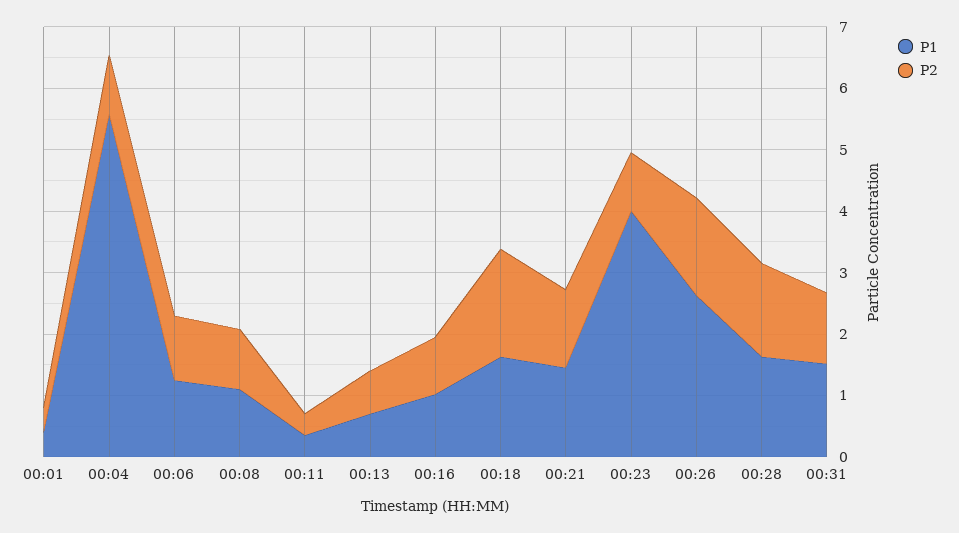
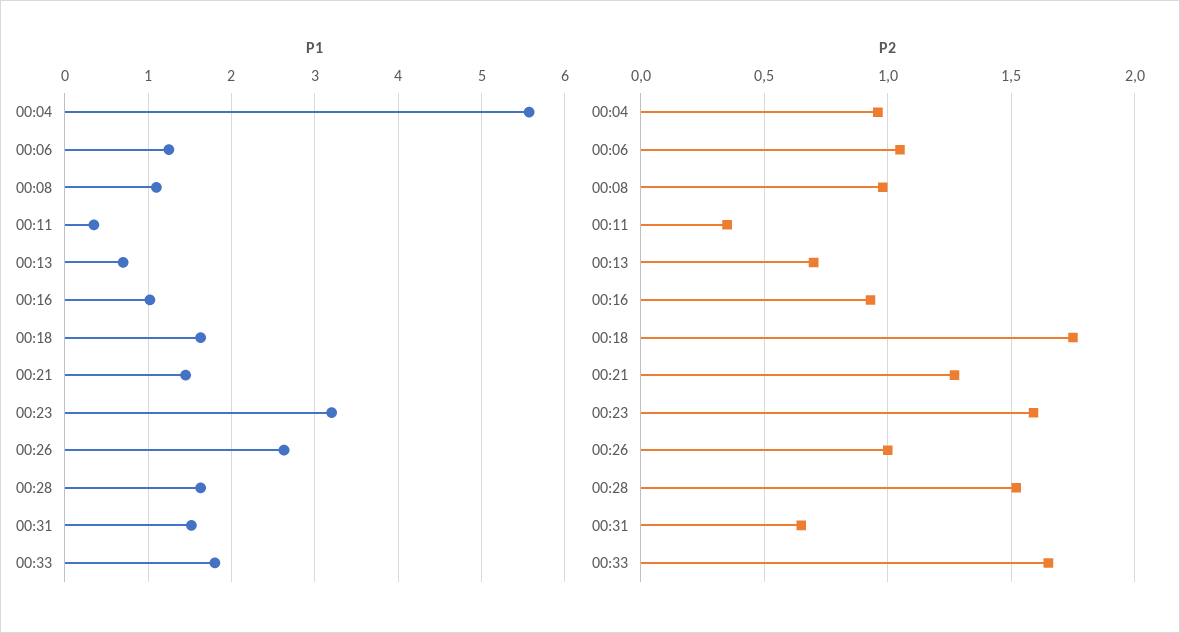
P1, 00:01: 0.4 -> none
P2, 00:01: 0.4 -> none
P1, 00:23: 4 -> 3.2
P2, 00:23: 1 -> 1.6
P2, 00:26: 1.6 -> 1
P2, 00:31: 1.2 -> 0.65
P1, 00:33: none -> 1.8
P2, 00:33: none -> 1.65

